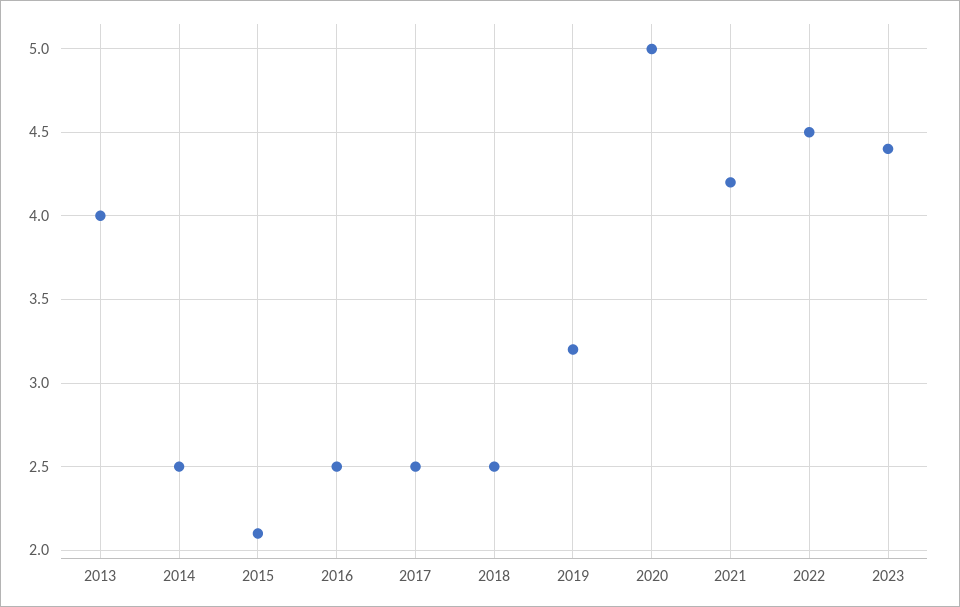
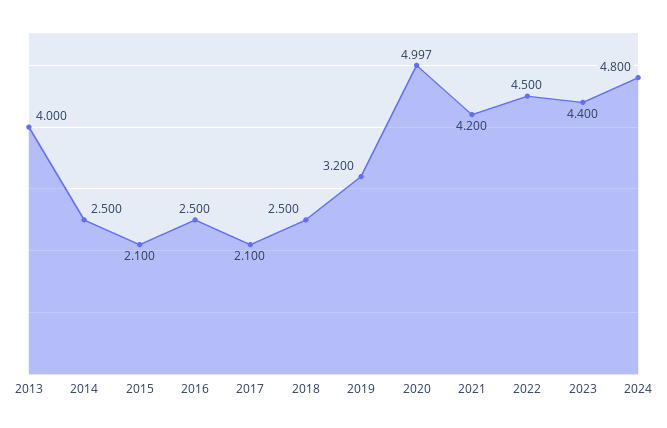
2017: 2.5 -> 2.1
2024: none -> 4.8

